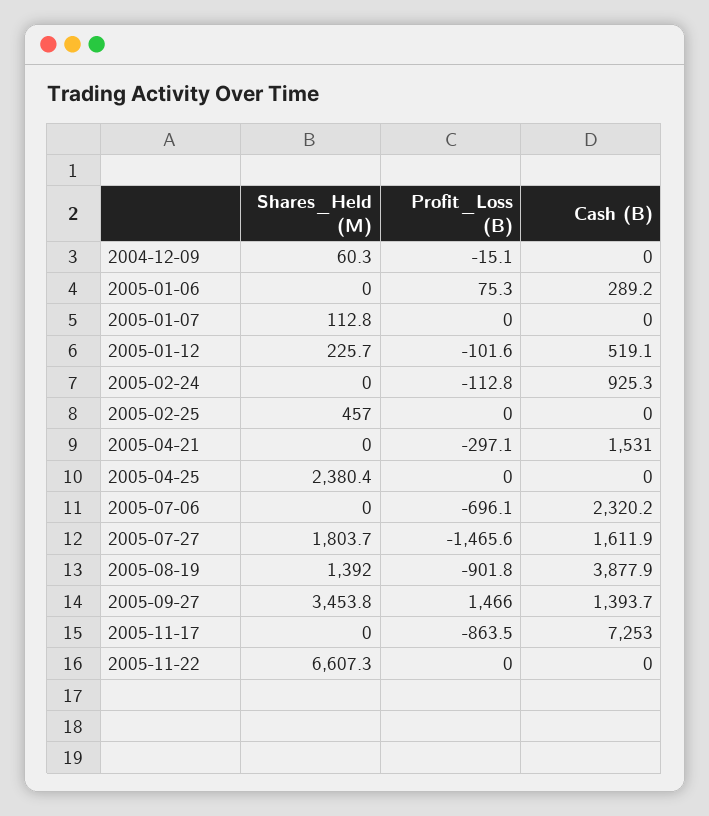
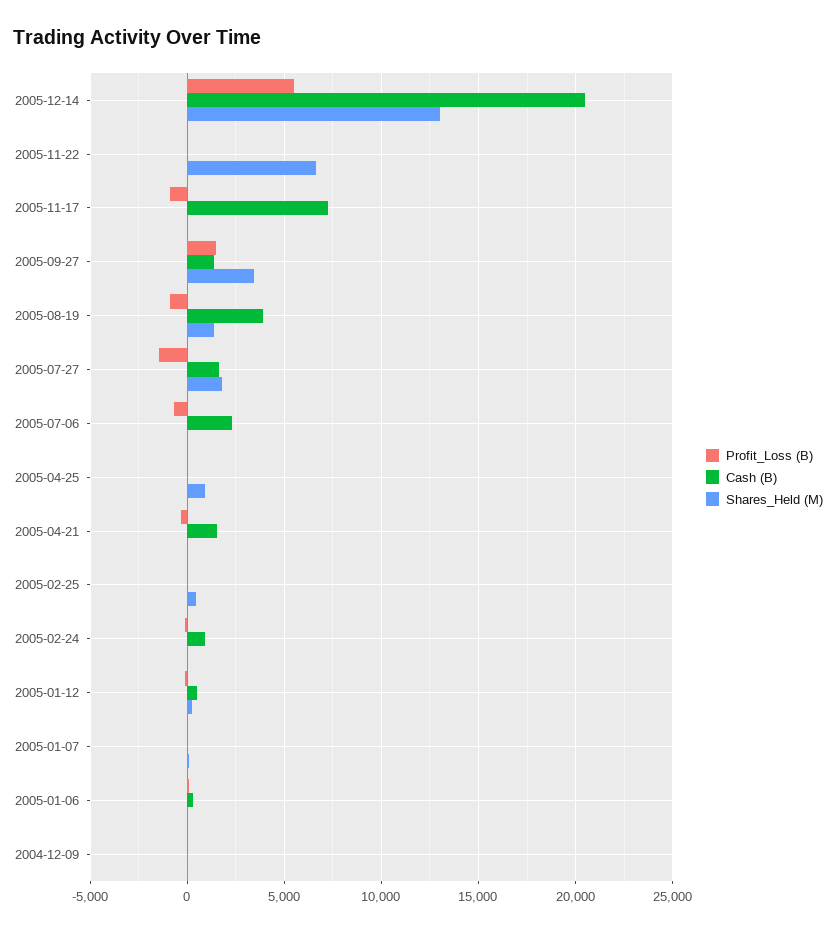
Shares_Held (M), 2005-04-25: 2380.4 -> 1000
Profit_Loss (B), 2005-12-14: none -> 5500
Cash (B), 2005-12-14: none -> 20500
Shares_Held (M), 2005-12-14: none -> 13000

